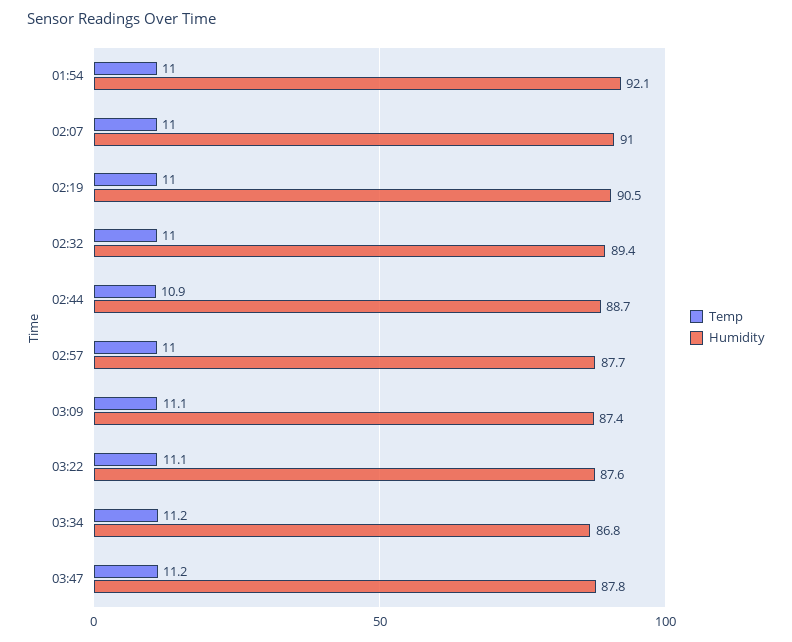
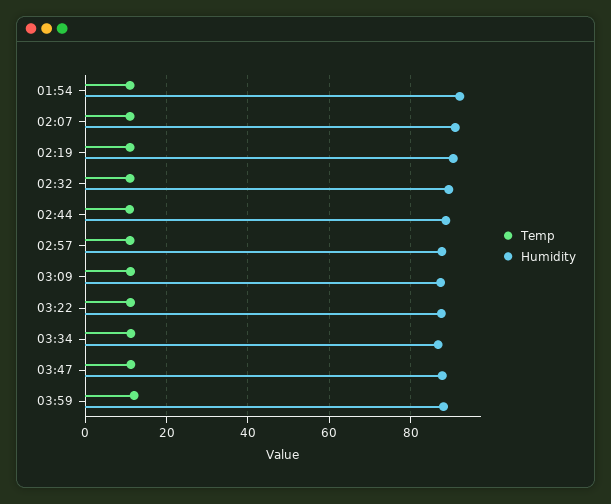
Temp, 03:59: none -> 12
Humidity, 03:59: none -> 88

